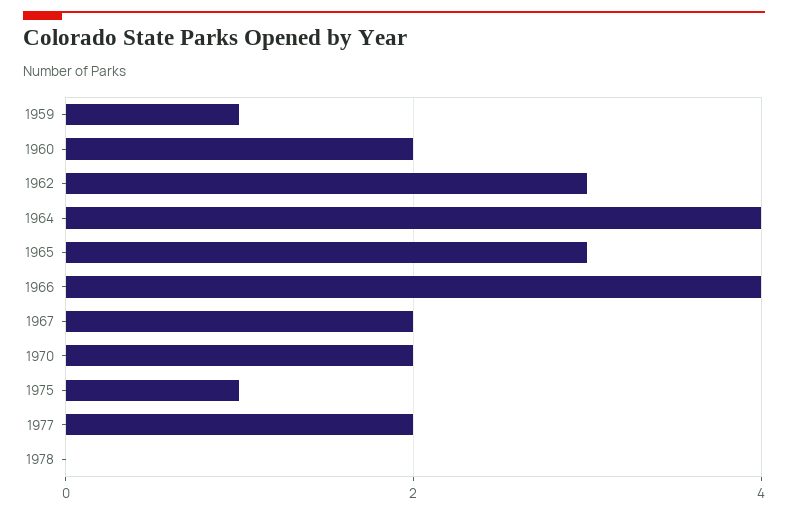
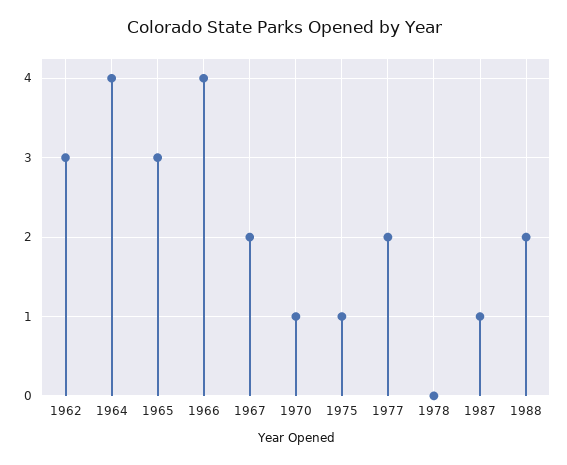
1959: 1 -> none
1960: 2 -> none
1970: 2 -> 1
1987: none -> 1
1988: none -> 2

